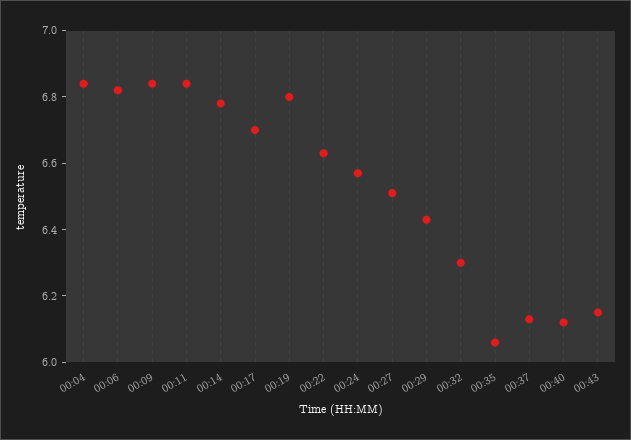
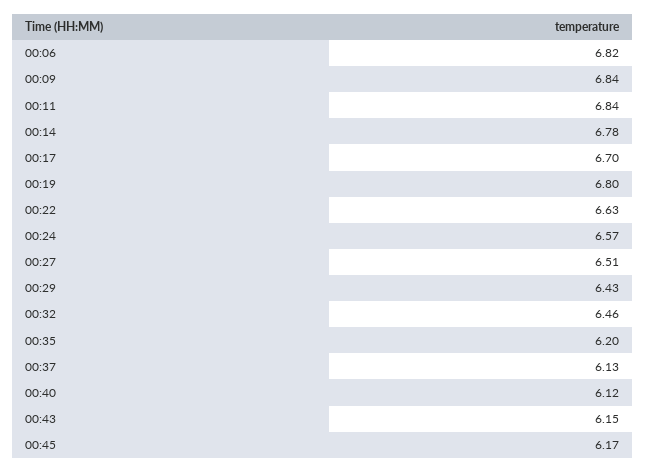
00:04: 6.85 -> none
00:32: 6.3 -> 6.46
00:35: 6.05 -> 6.2
00:45: none -> 6.17

